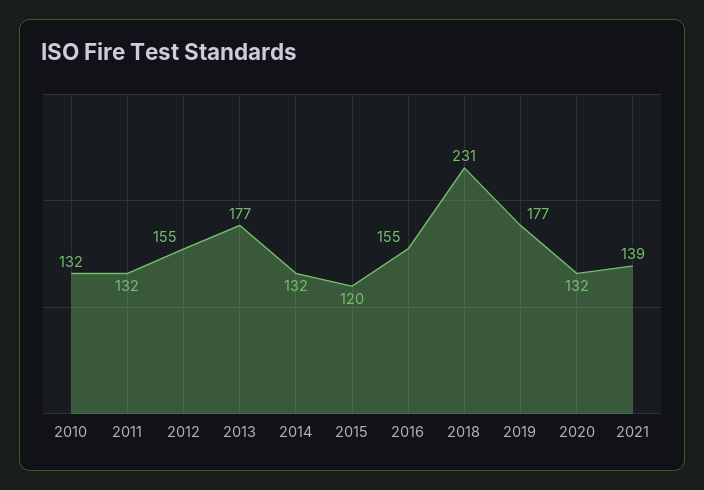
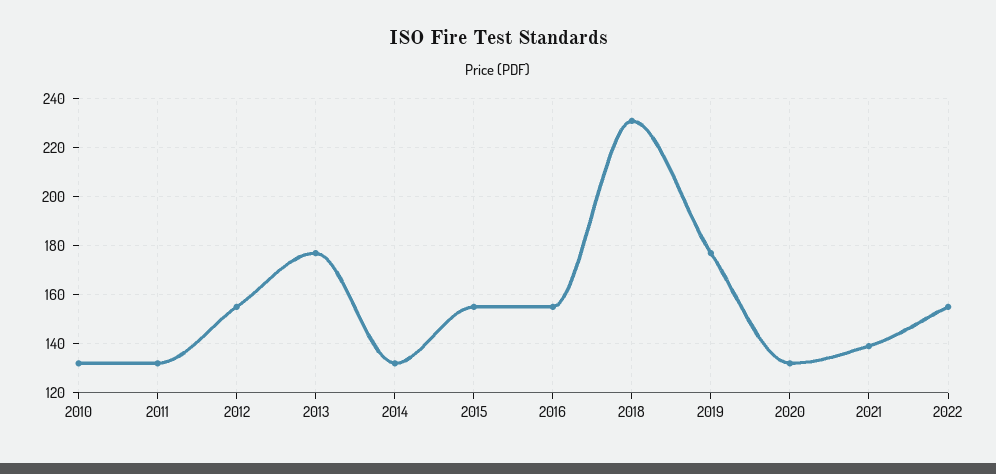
2015: 120 -> 155
2022: none -> 155

